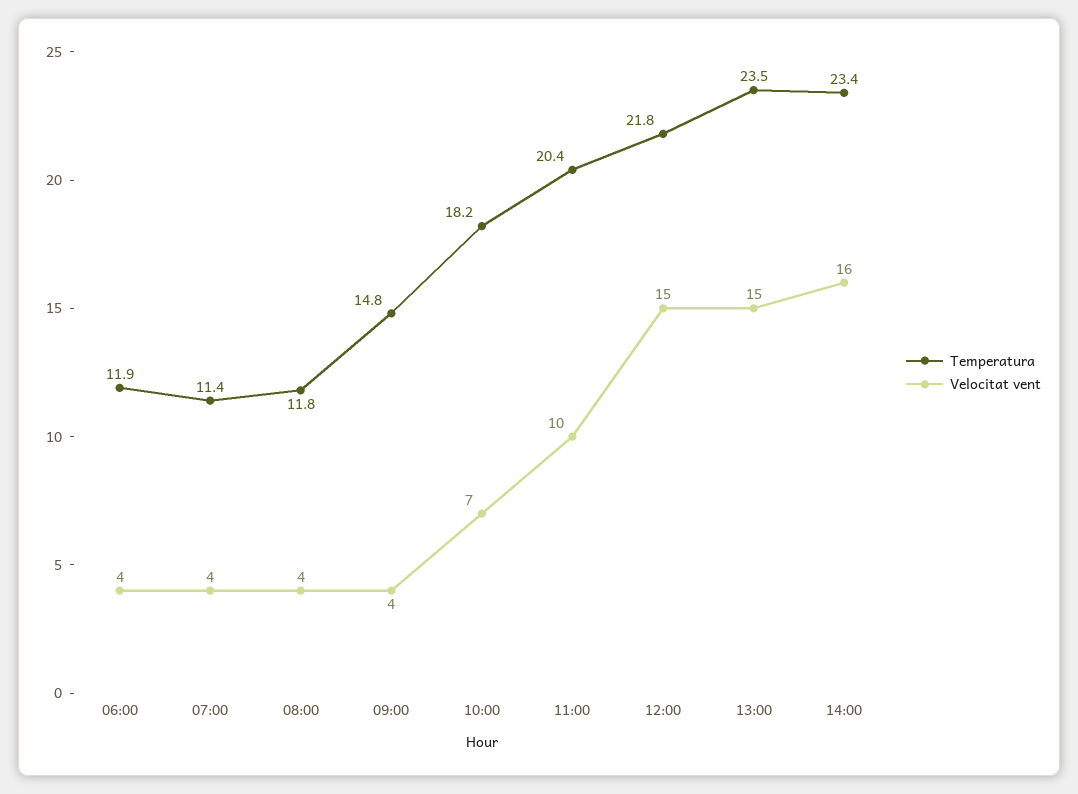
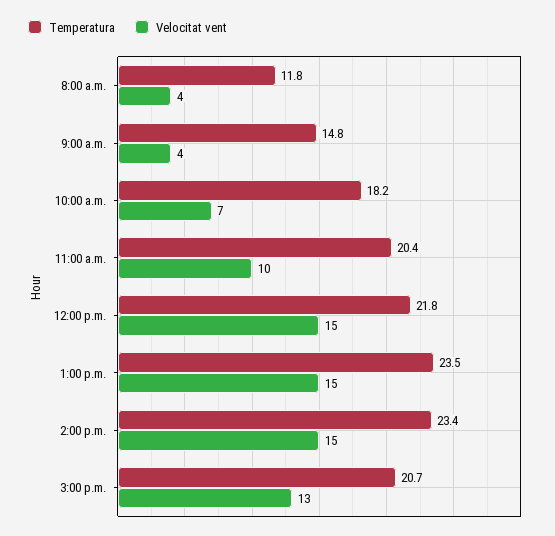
Temperatura, 06:00: 11.9 -> none
Velocitat vent, 06:00: 4 -> none
Temperatura, 07:00: 11.4 -> none
Velocitat vent, 07:00: 4 -> none
Velocitat vent, 14:00: 16 -> 15
Temperatura, 3:00 p.m.: none -> 20.7
Velocitat vent, 3:00 p.m.: none -> 13

